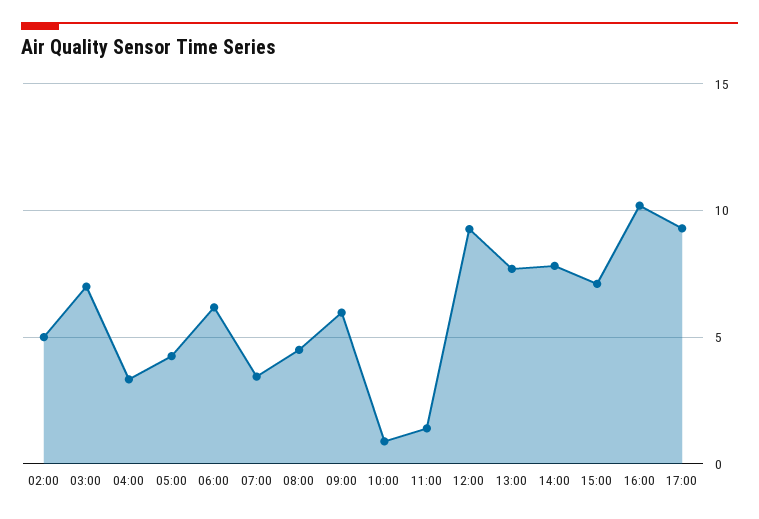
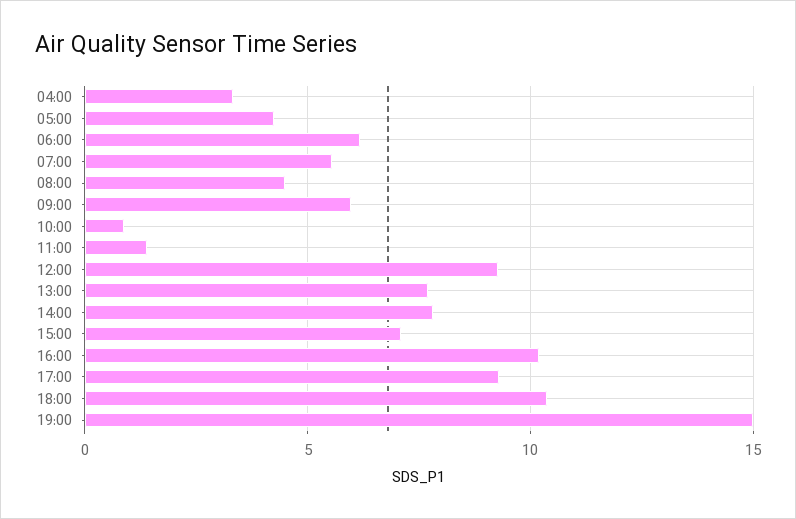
02:00: 5 -> none
03:00: 7 -> none
07:00: 3.5 -> 5.5
18:00: none -> 10.5
19:00: none -> 15

